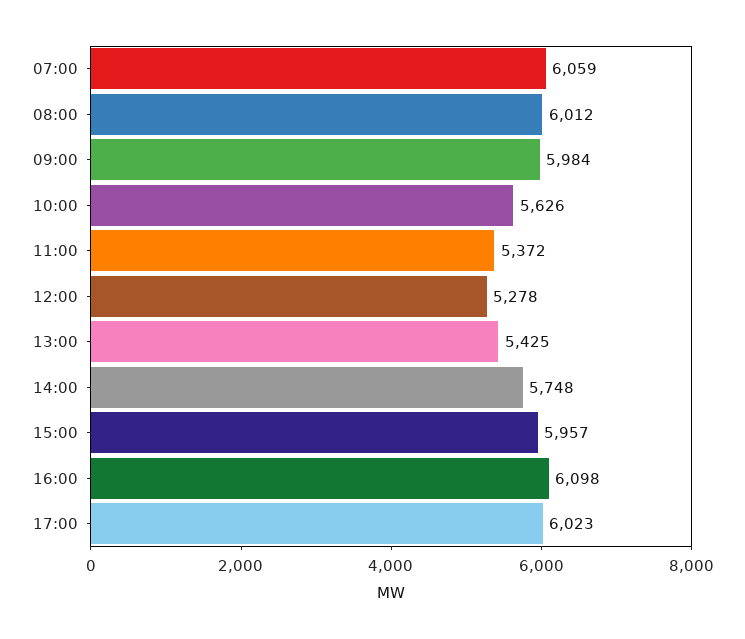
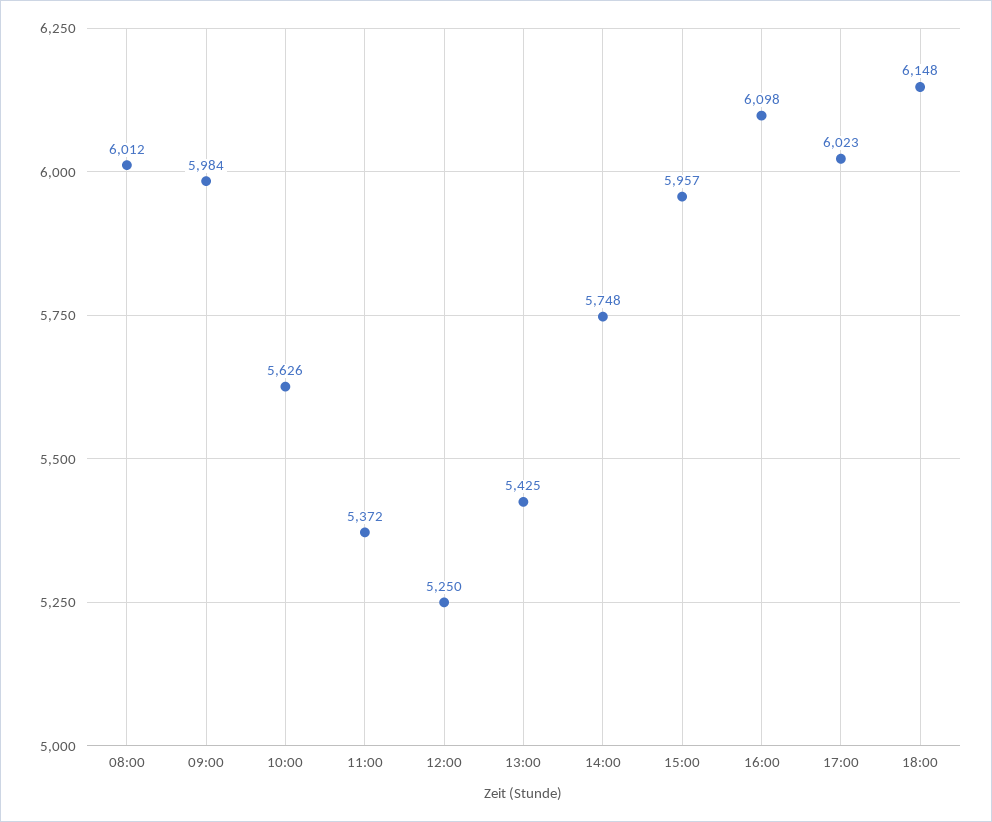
07:00: 6059 -> none
12:00: 5278 -> 5250
18:00: none -> 6148

